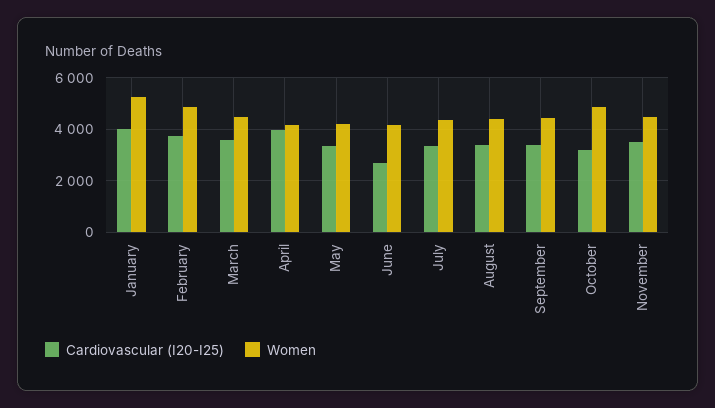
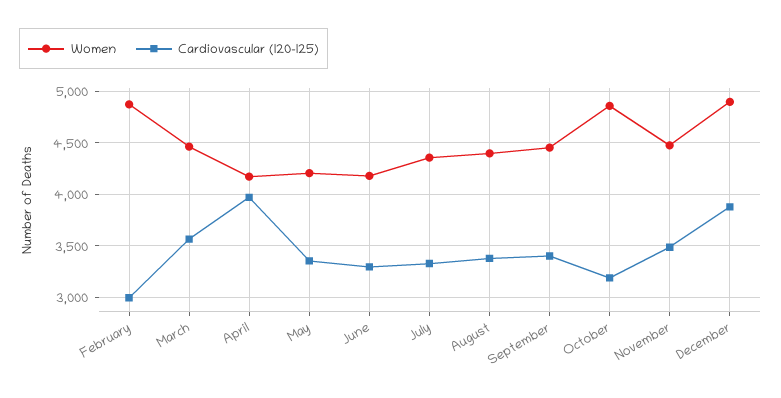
Cardiovascular (I20-I25), January: 4000 -> none
Women, January: 5250 -> none
Cardiovascular (I20-I25), February: 3750 -> 3000
Cardiovascular (I20-I25), June: 2750 -> 3300
Women, December: none -> 4900
Cardiovascular (I20-I25), December: none -> 3900

